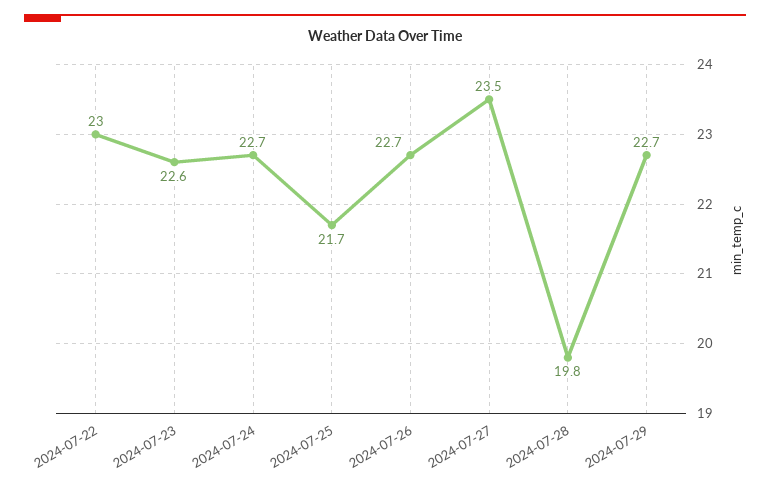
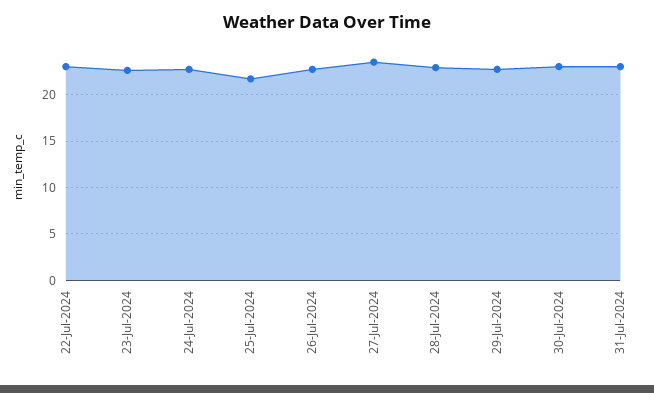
2024-07-28: 19.8 -> 23
30-Jul-2024: none -> 23
31-Jul-2024: none -> 23

